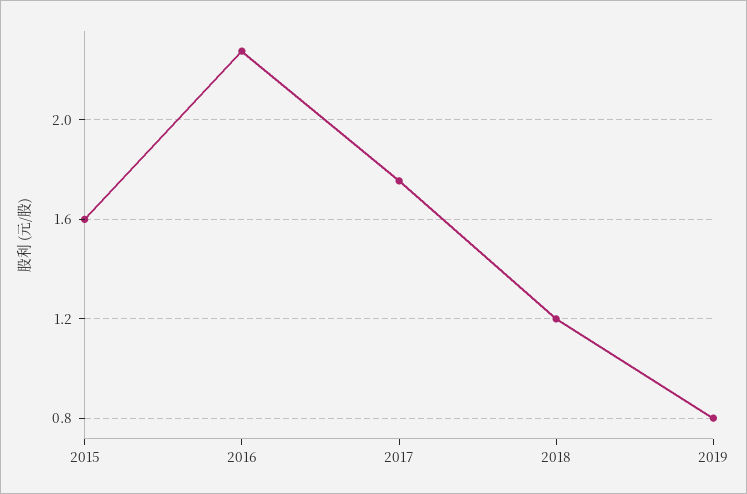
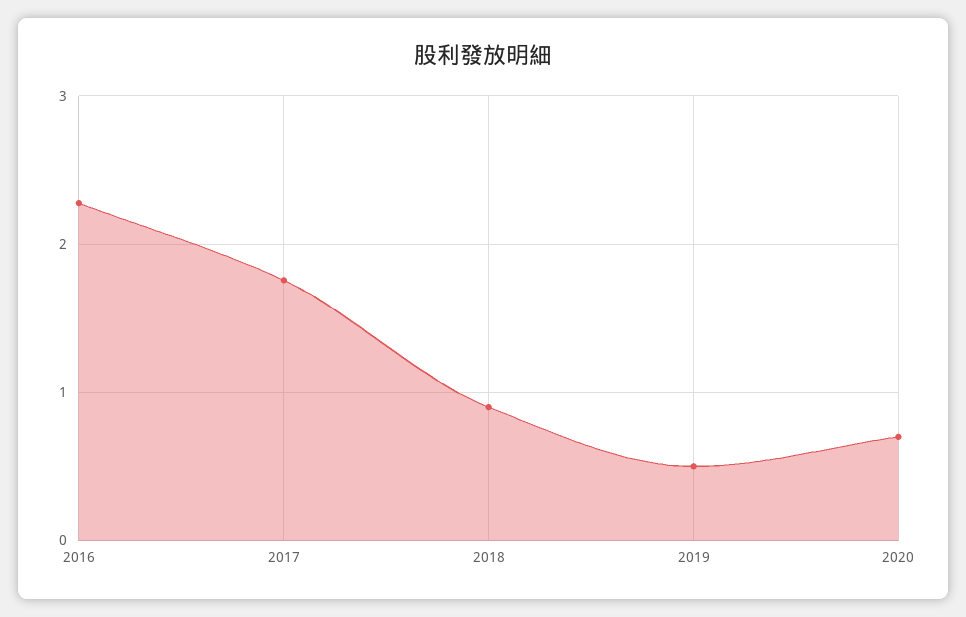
2015: 1.6 -> none
2018: 1.2 -> 0.9
2019: 0.8 -> 0.5
2020: none -> 0.7

